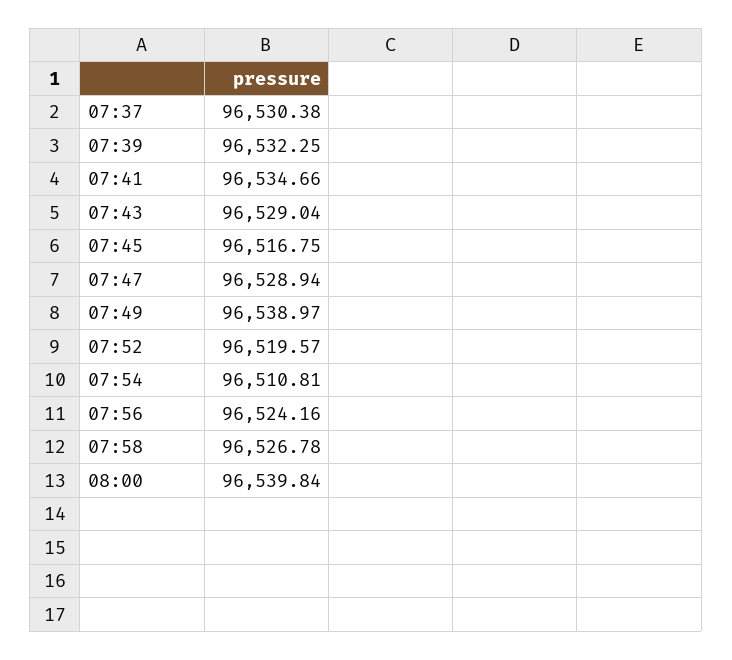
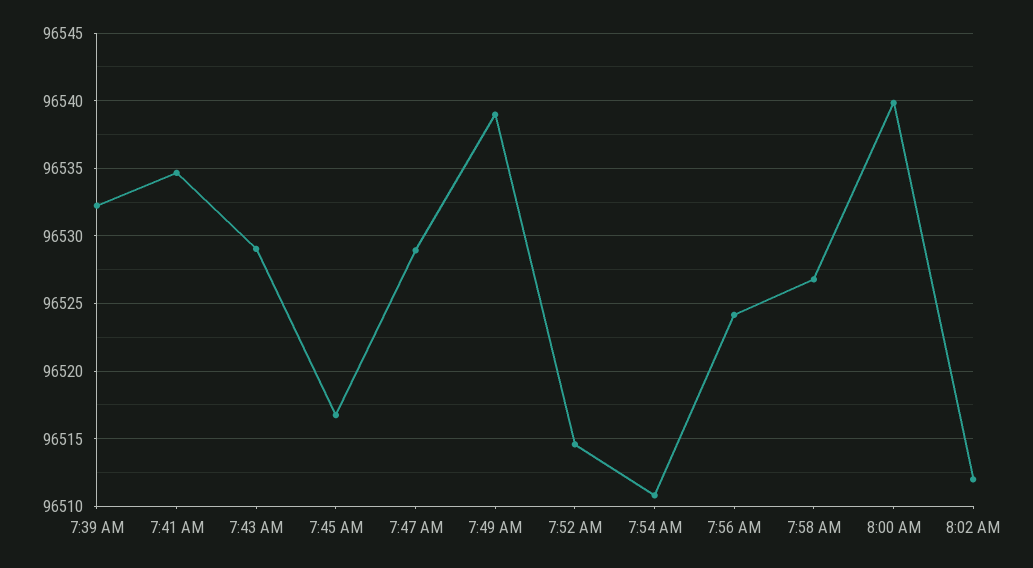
07:37: 96530.38 -> none
07:52: 96519.57 -> 96514.5
8:02 AM: none -> 96512

